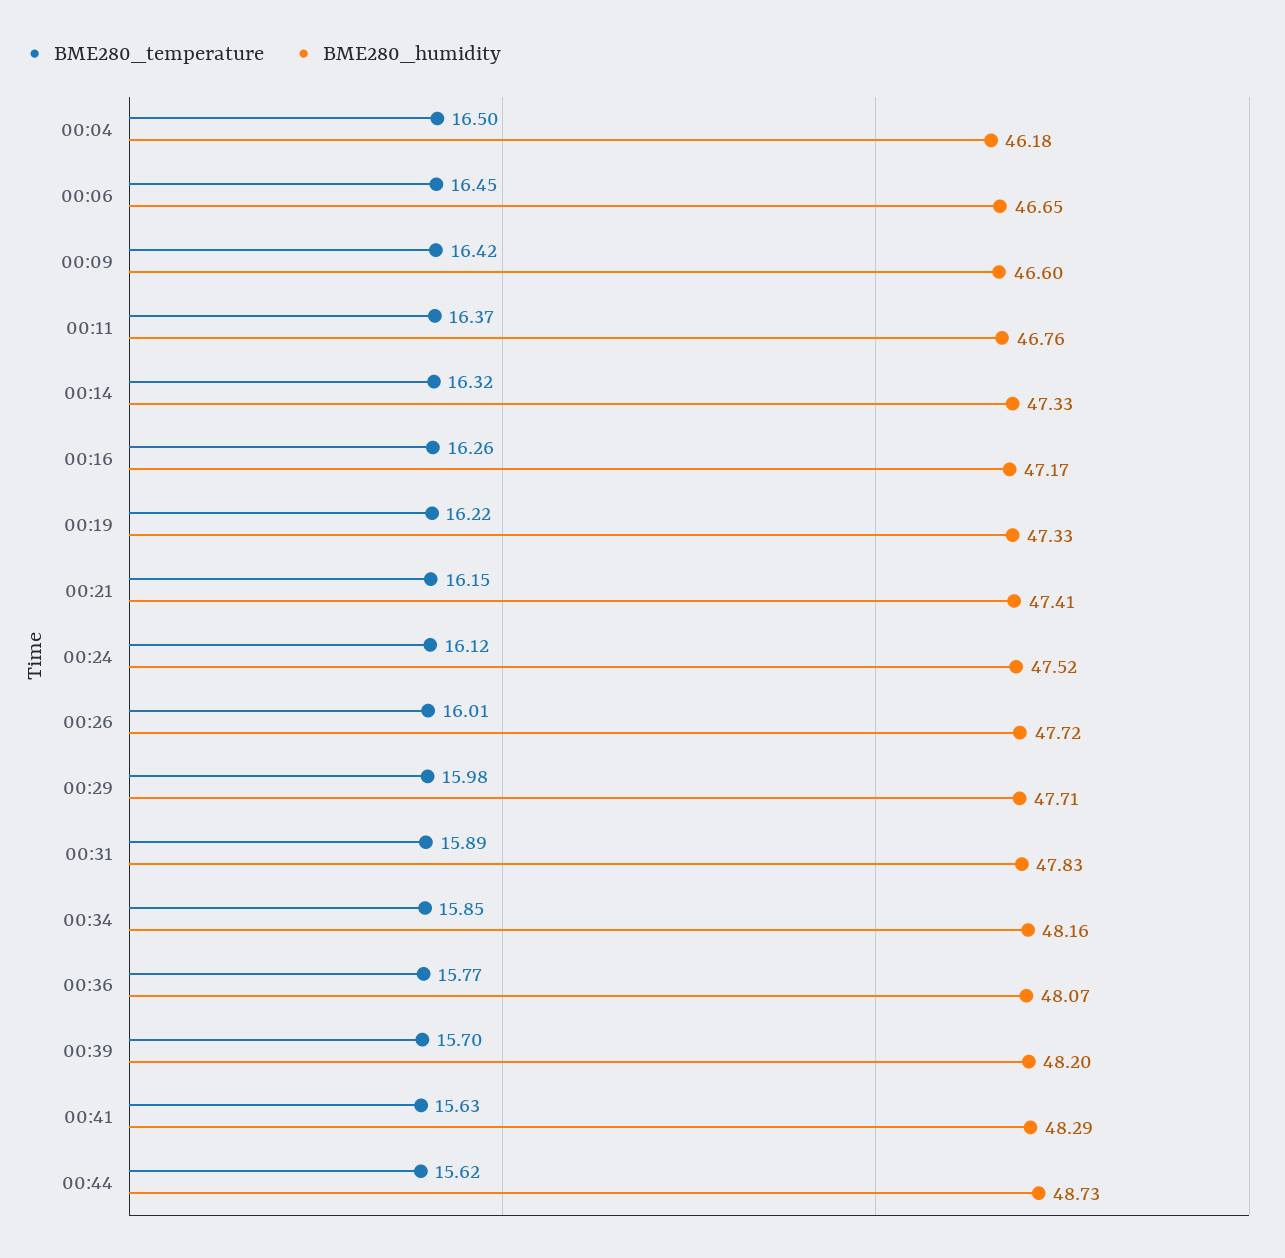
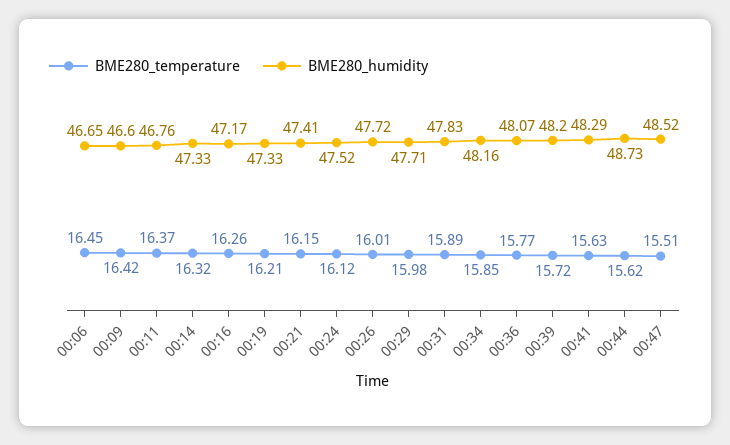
BME280_temperature, 00:04: 16.5 -> none
BME280_humidity, 00:04: 46.18 -> none
BME280_temperature, 00:19: 16.22 -> 16.21
BME280_temperature, 00:39: 15.7 -> 15.72
BME280_temperature, 00:47: none -> 15.51
BME280_humidity, 00:47: none -> 48.52

